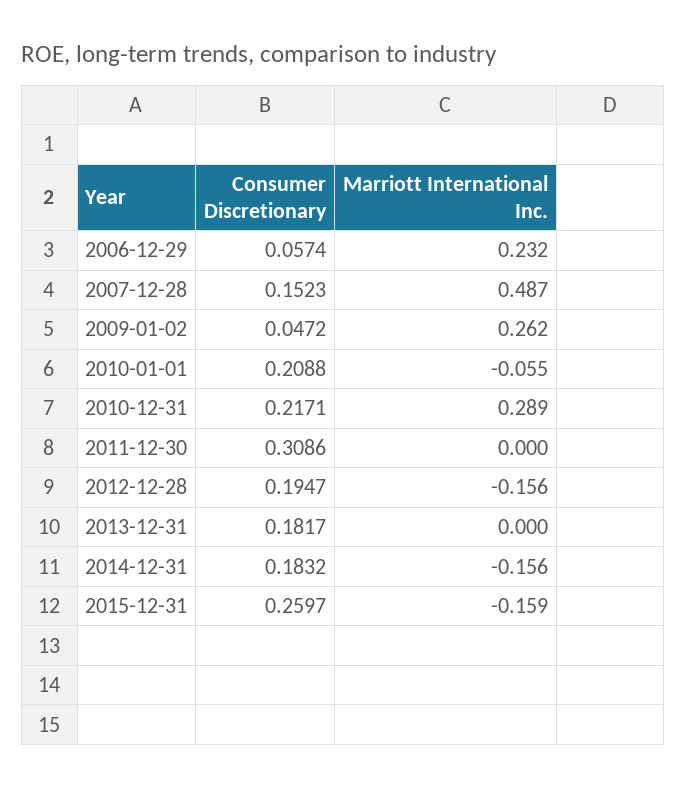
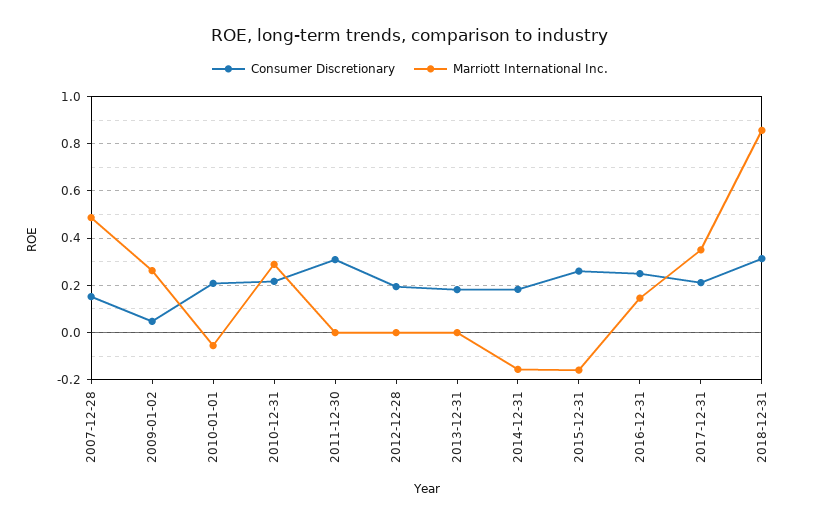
Consumer Discretionary, 2006-12-29: 0.0574 -> none
Marriott International Inc., 2006-12-29: 0.232 -> none
Marriott International Inc., 2012-12-28: -0.156 -> 0
Consumer Discretionary, 2016-12-31: none -> 0.25
Marriott International Inc., 2016-12-31: none -> 0.15
Consumer Discretionary, 2017-12-31: none -> 0.2
Marriott International Inc., 2017-12-31: none -> 0.35
Consumer Discretionary, 2018-12-31: none -> 0.3
Marriott International Inc., 2018-12-31: none -> 0.85

